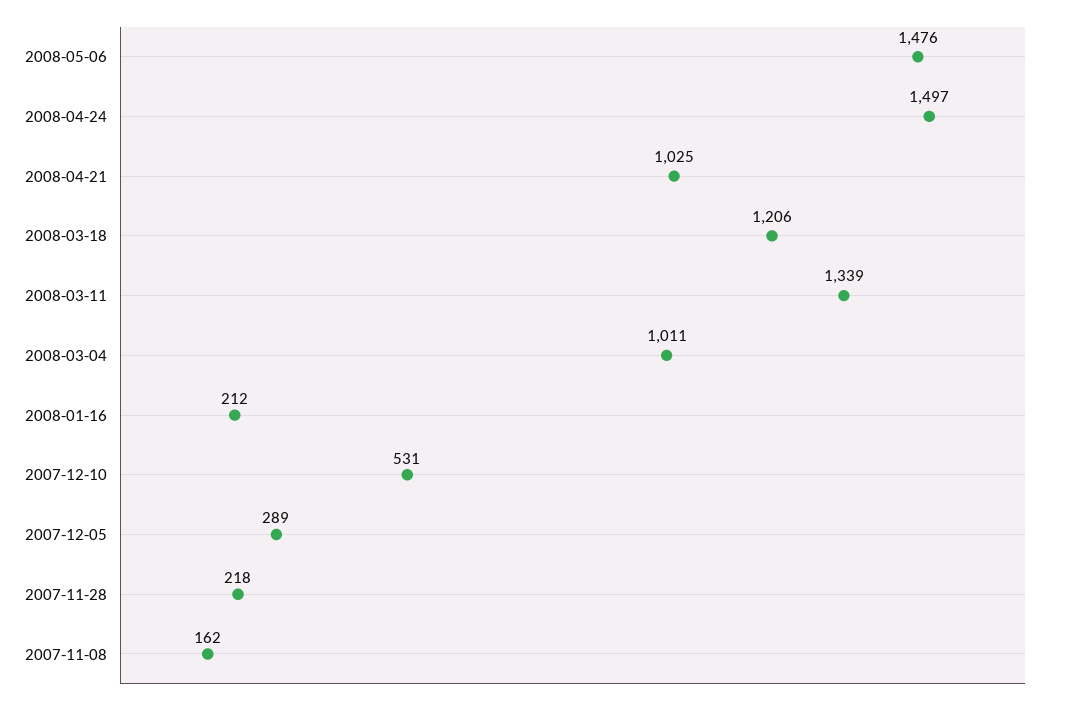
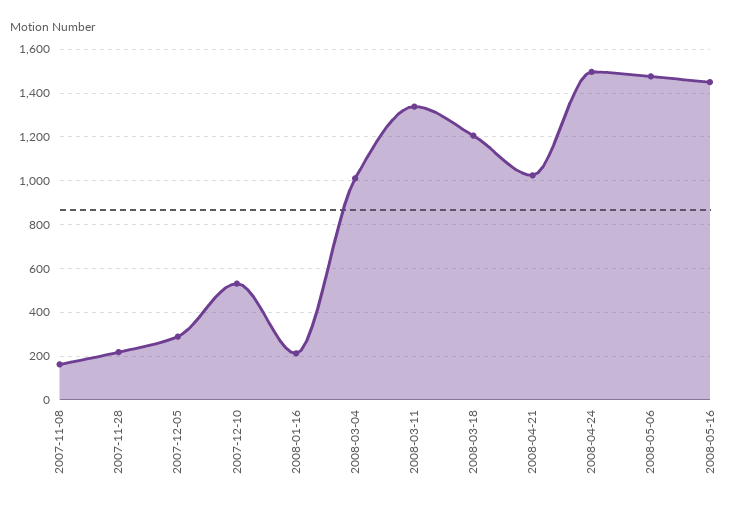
2008-05-16: none -> 1450

